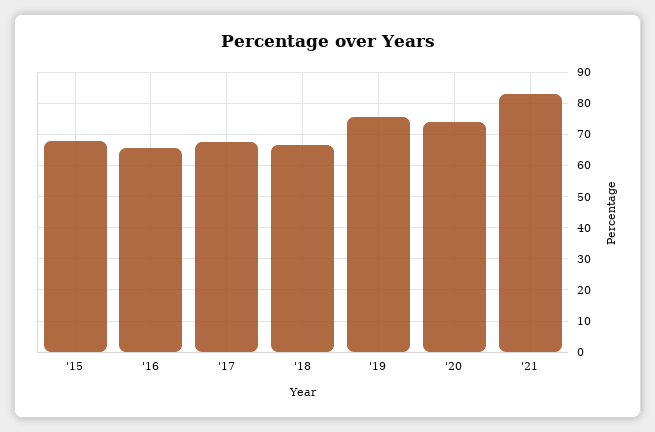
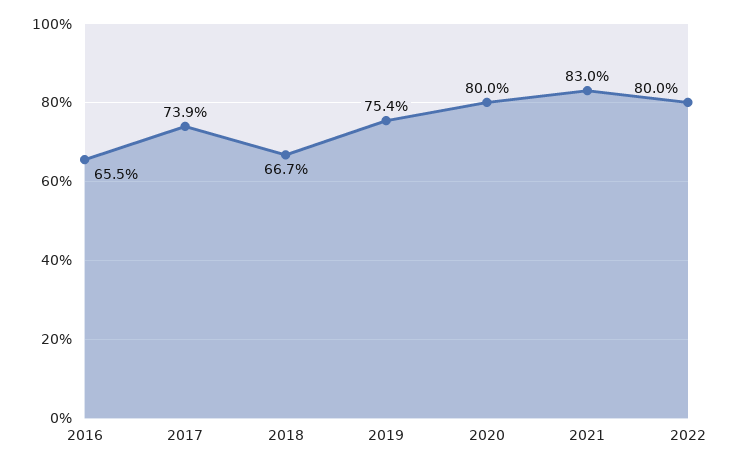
'15: 68 -> none
'17: 68 -> 73.9
'20: 74 -> 80
2022: none -> 80

